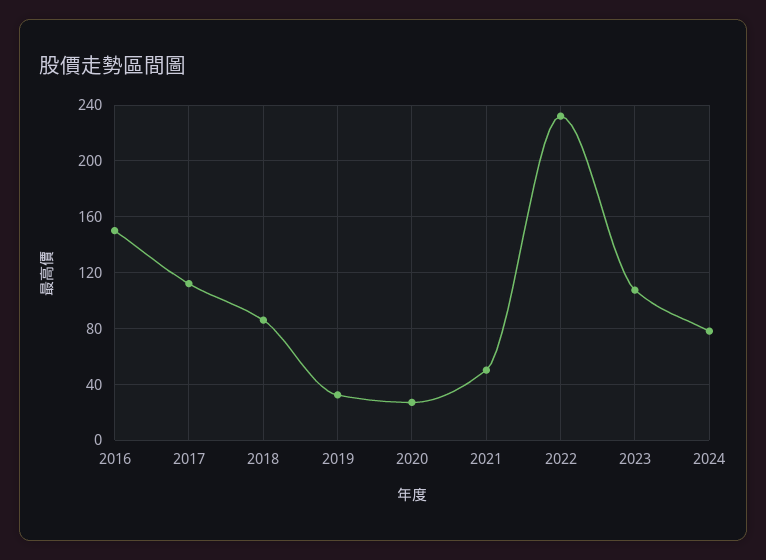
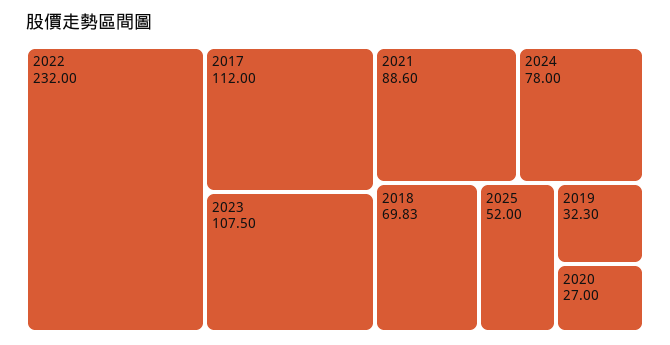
2016: 150 -> none
2018: 85 -> 69.83
2021: 50 -> 88.6
2025: none -> 52

